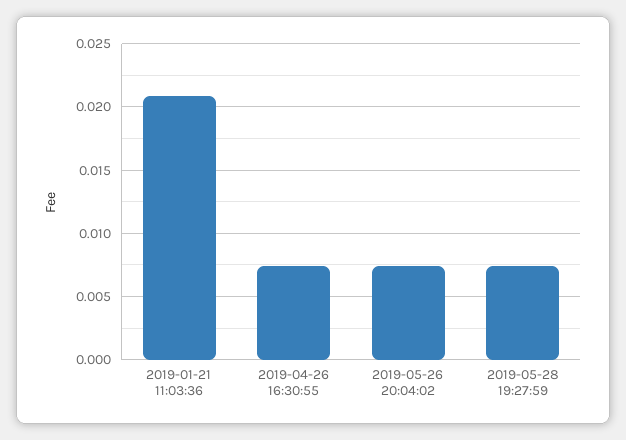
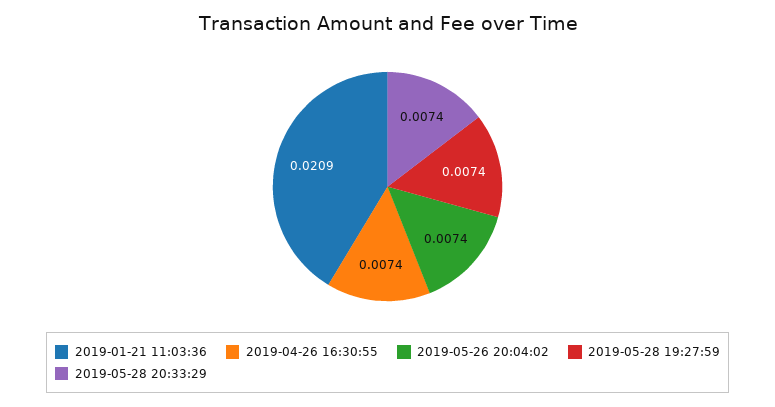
2019-05-28 20:33:29: none -> 0.0074

